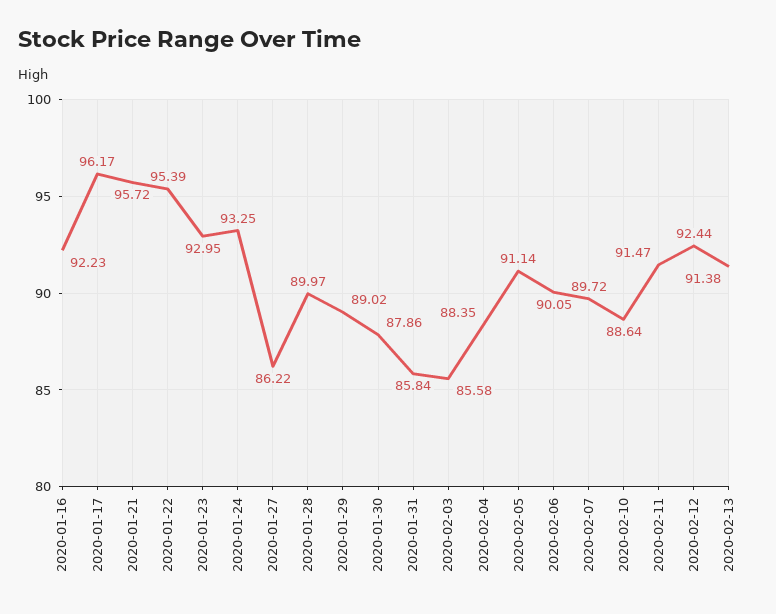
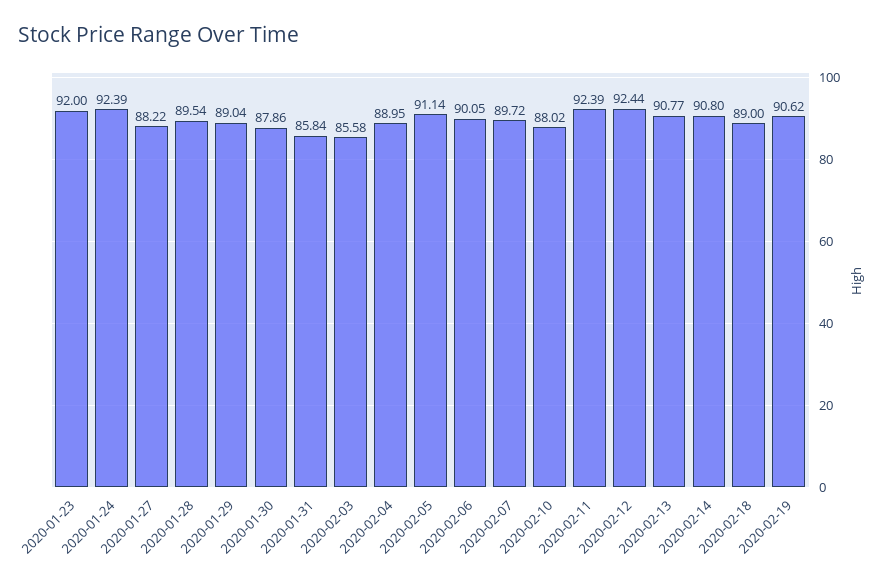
2020-01-16: 92.23 -> none
2020-01-17: 96.17 -> none
2020-01-21: 95.72 -> none
2020-01-22: 95.39 -> none
2020-01-23: 92.95 -> 92
2020-01-24: 93.25 -> 92.39
2020-01-27: 86.22 -> 88.22
2020-01-28: 89.97 -> 89.54
2020-01-29: 89.02 -> 89.04
2020-02-04: 88.35 -> 88.95
2020-02-10: 88.64 -> 88.02
2020-02-11: 91.47 -> 92.39
2020-02-13: 91.38 -> 90.77
2020-02-14: none -> 90.8
2020-02-18: none -> 89
2020-02-19: none -> 90.62

